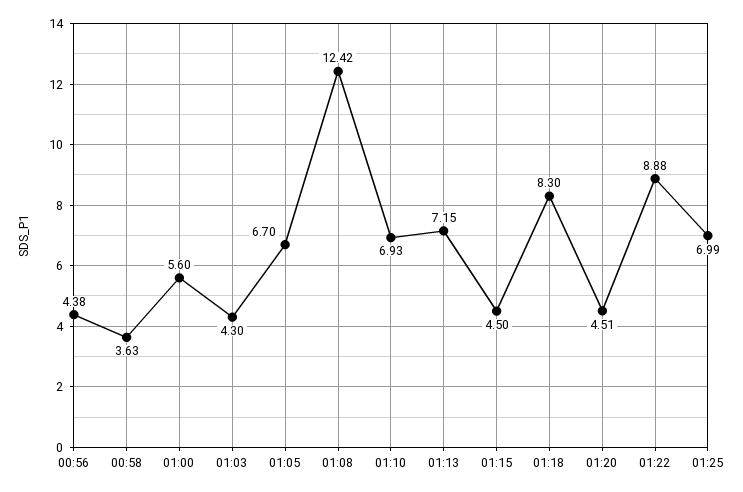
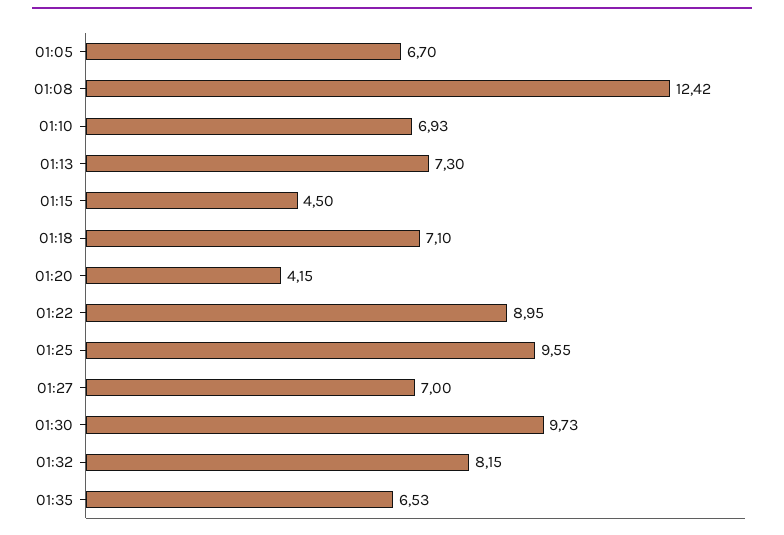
00:56: 4.38 -> none
00:58: 3.63 -> none
01:00: 5.6 -> none
01:03: 4.3 -> none
01:13: 7.15 -> 7.3
01:18: 8.3 -> 7.1
01:20: 4.51 -> 4.15
01:22: 8.88 -> 8.95
01:25: 6.99 -> 9.55
01:27: none -> 7
01:30: none -> 9.73
01:32: none -> 8.15
01:35: none -> 6.53

